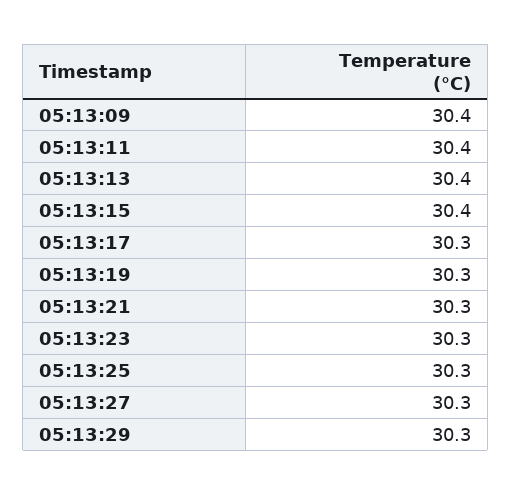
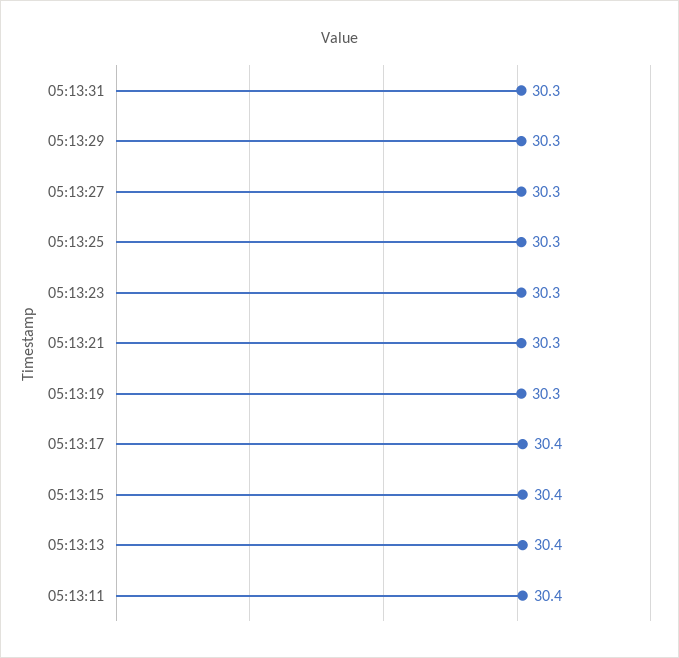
05:13:09: 30.4 -> none
05:13:17: 30.3 -> 30.4
05:13:31: none -> 30.3

